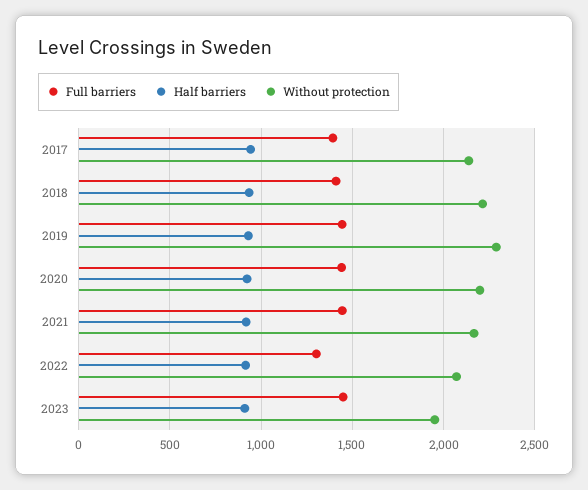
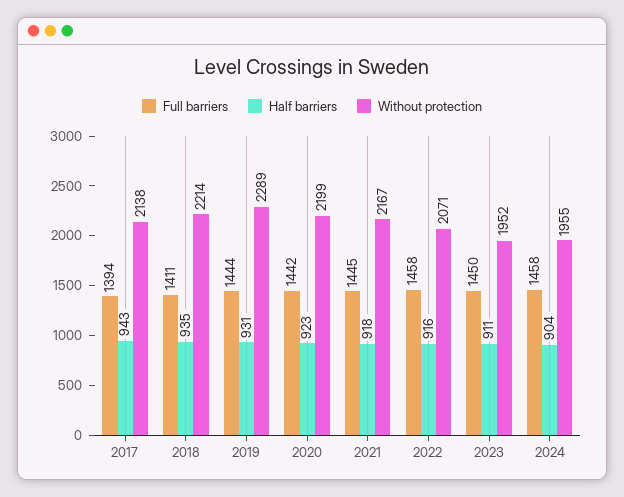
Full barriers, 2022: 1300 -> 1458
Full barriers, 2024: none -> 1458
Half barriers, 2024: none -> 904
Without protection, 2024: none -> 1955

